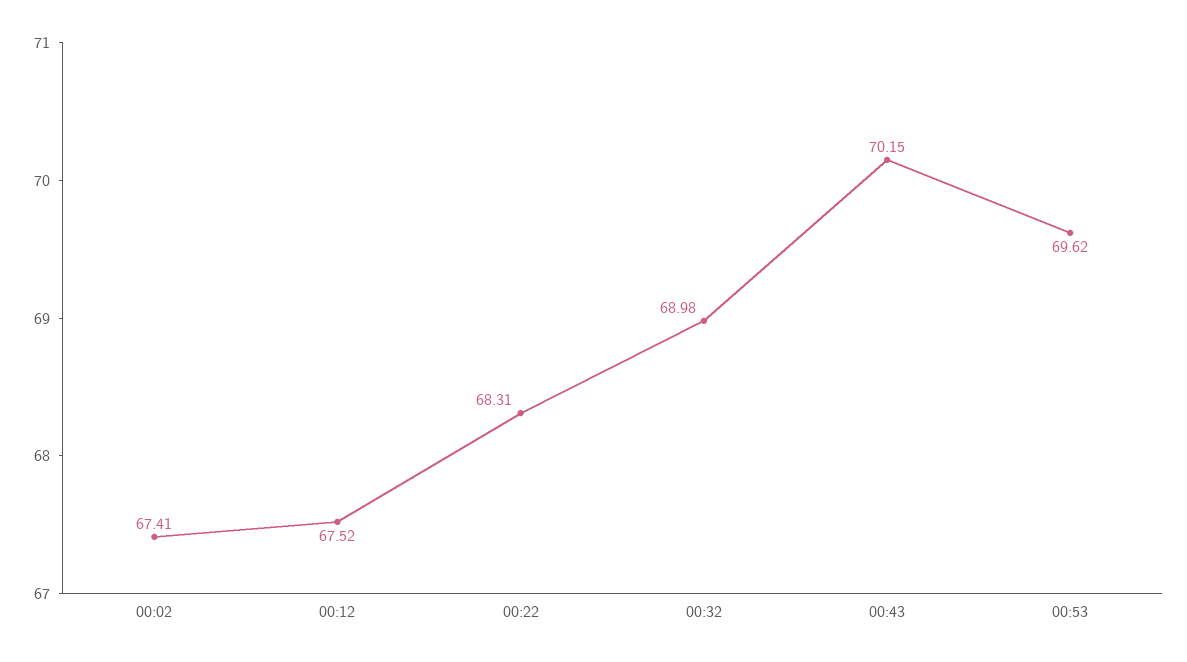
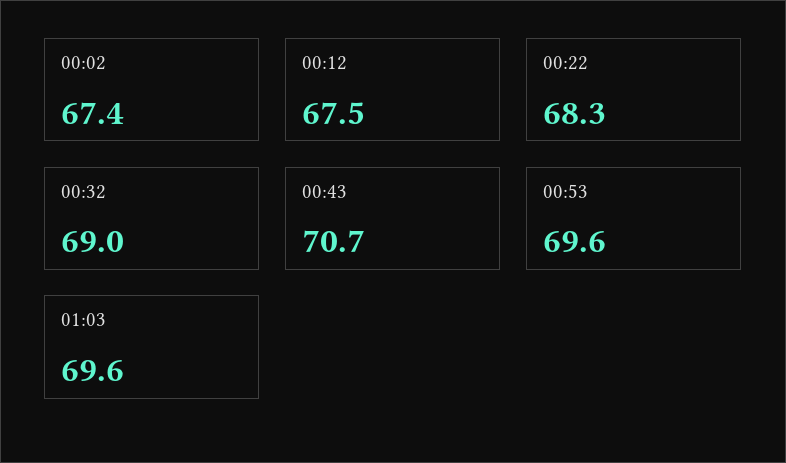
00:43: 70.15 -> 70.7
01:03: none -> 69.6

